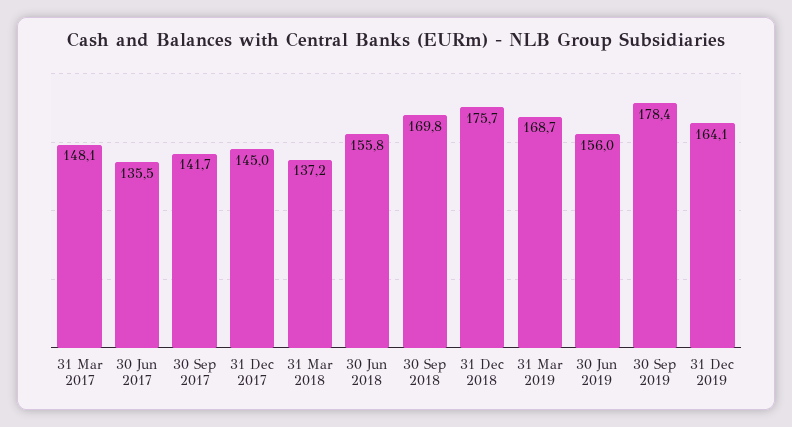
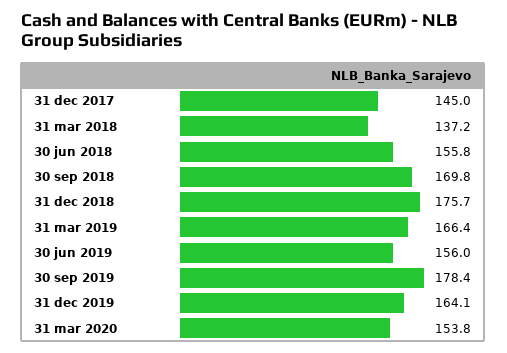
31 Mar 2017: 148.1 -> none
30 Jun 2017: 135.5 -> none
30 Sep 2017: 141.7 -> none
31 Mar 2019: 168.7 -> 166.4
31 mar 2020: none -> 153.8

